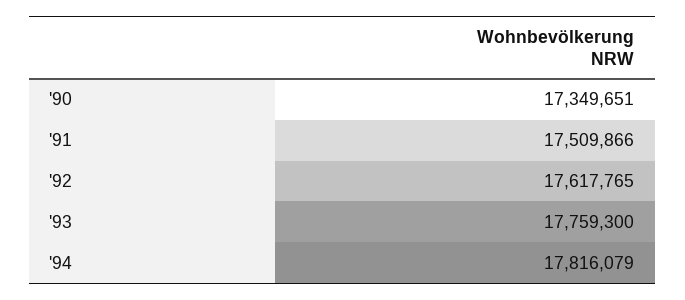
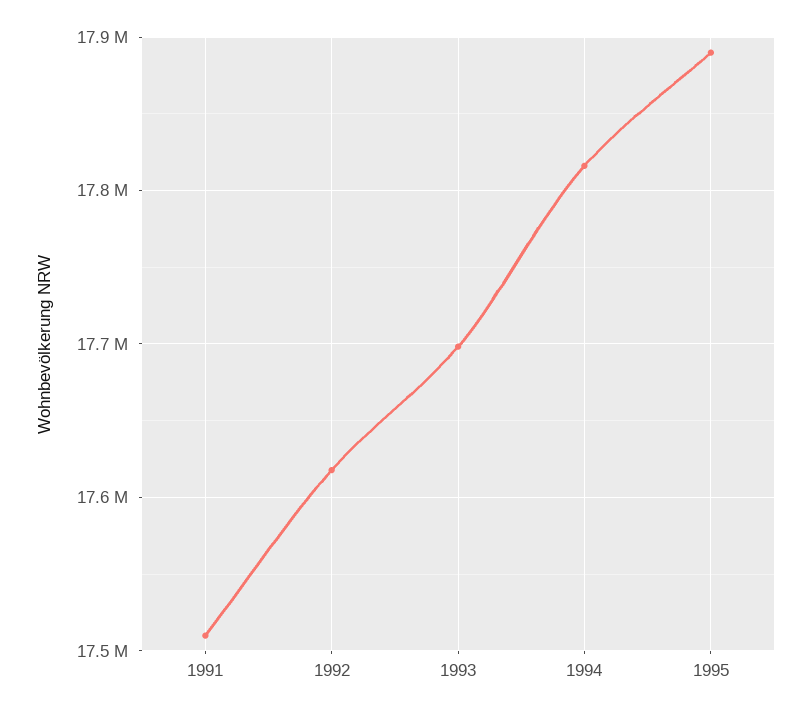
'90: 17349651 -> none
'93: 17759300 -> 17700000
1995: none -> 17890000

